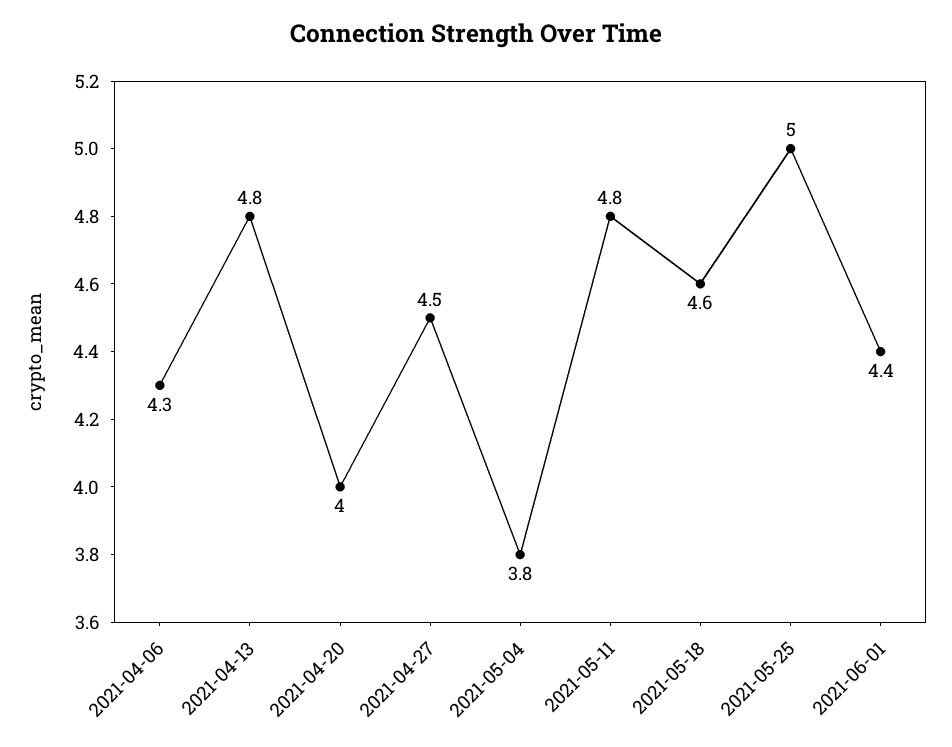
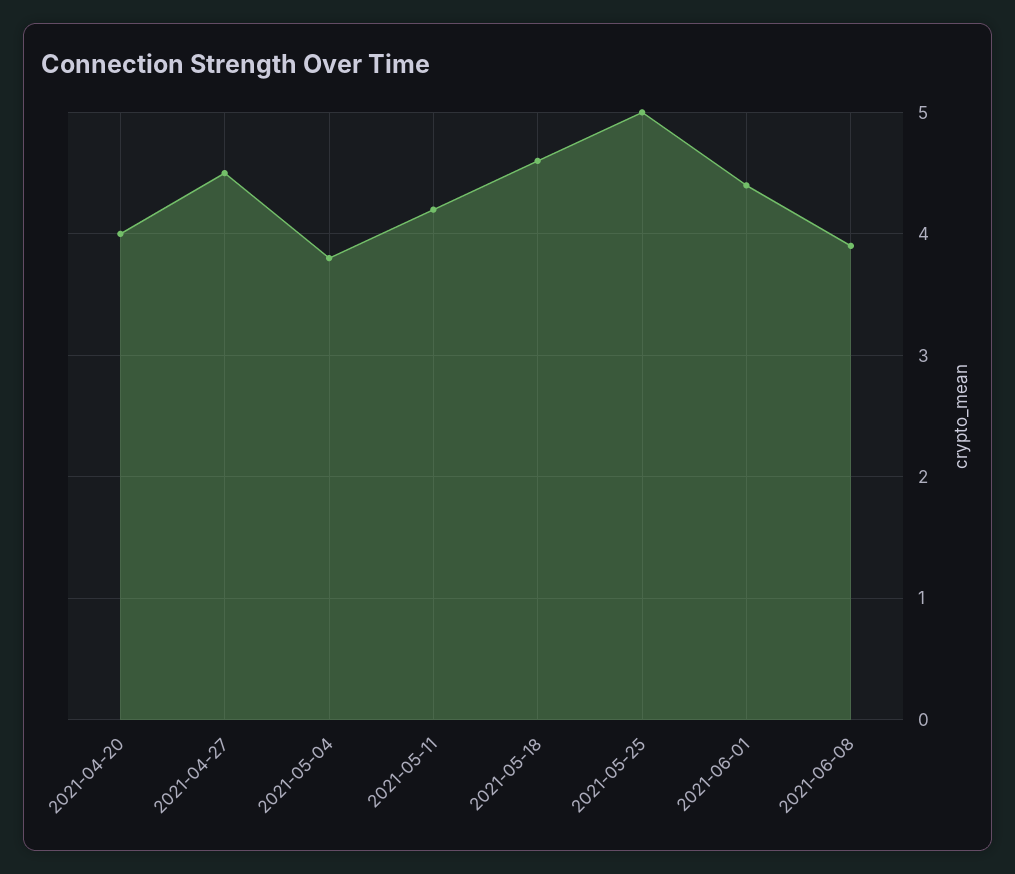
2021-04-06: 4.3 -> none
2021-04-13: 4.8 -> none
2021-05-11: 4.8 -> 4.2
2021-06-08: none -> 3.9

